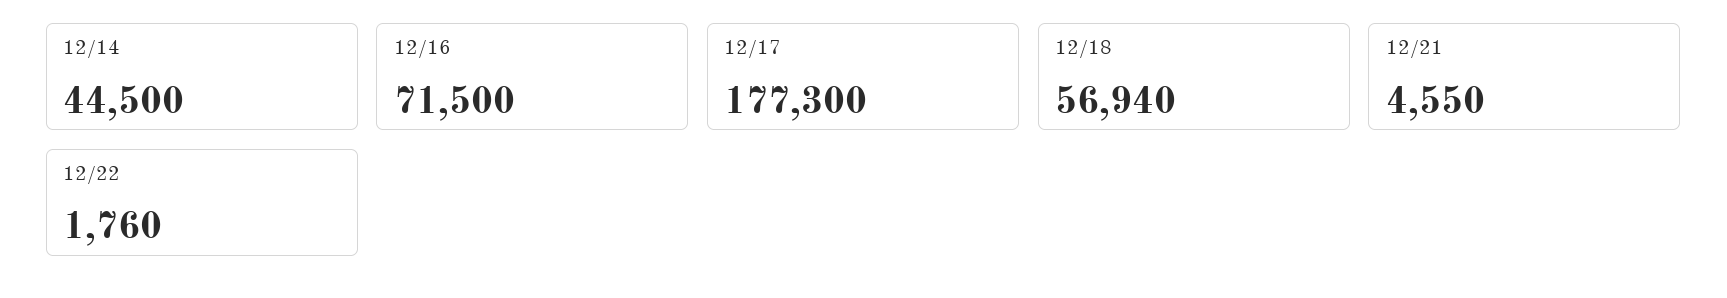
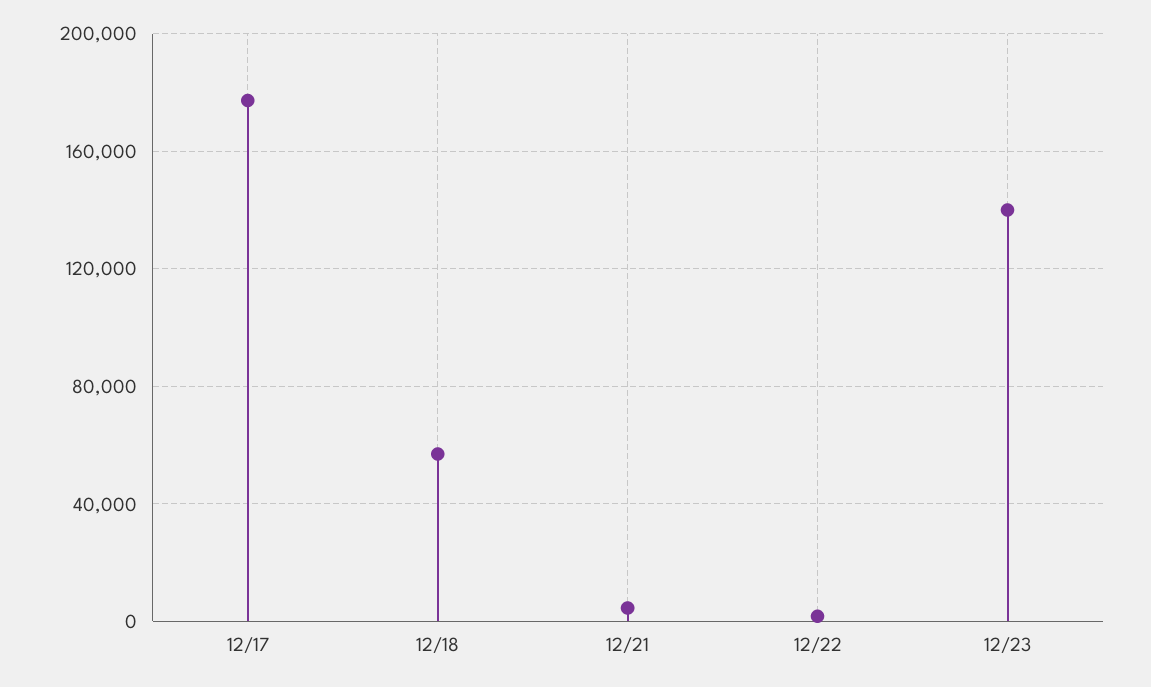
12/14: 44500 -> none
12/16: 71500 -> none
12/23: none -> 140000

